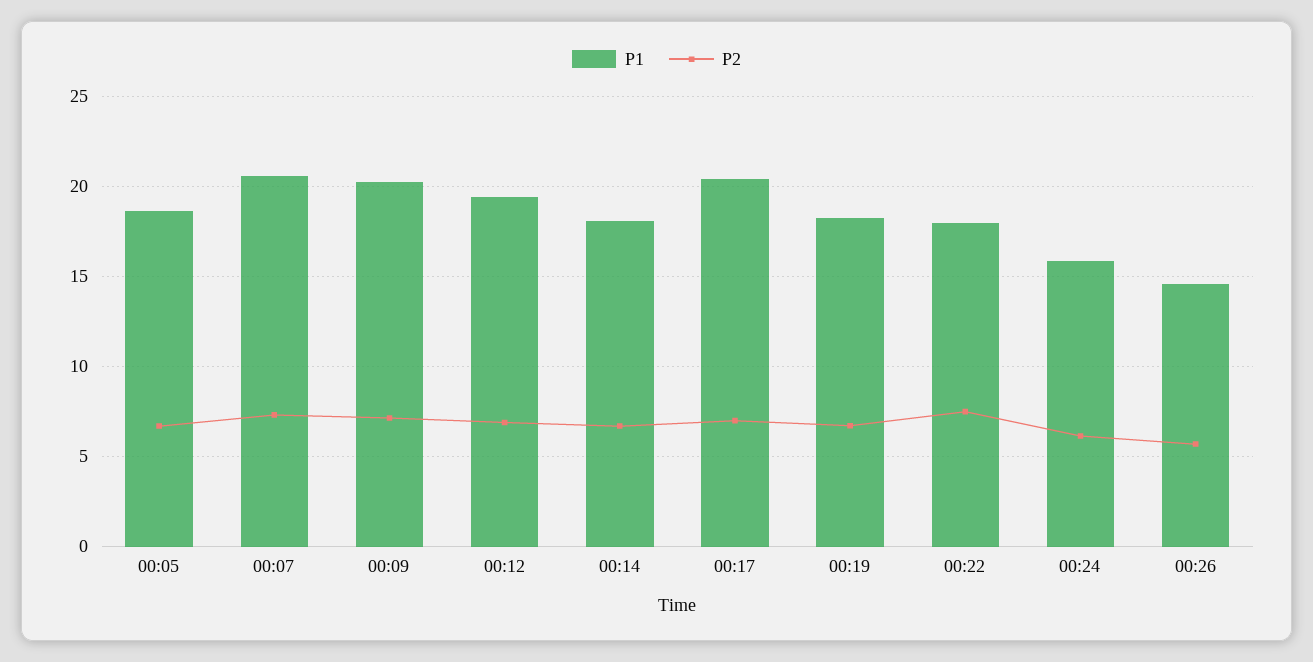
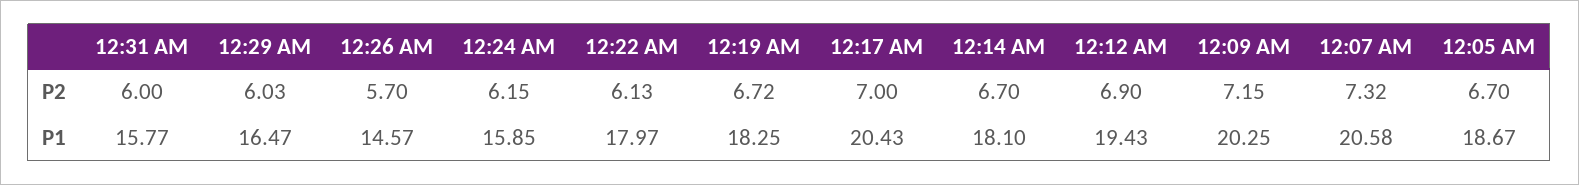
P2, 00:22: 7.5 -> 6.13
P2, 12:31 AM: none -> 6
P2, 12:29 AM: none -> 6.03
P1, 12:31 AM: none -> 15.77
P1, 12:29 AM: none -> 16.47

